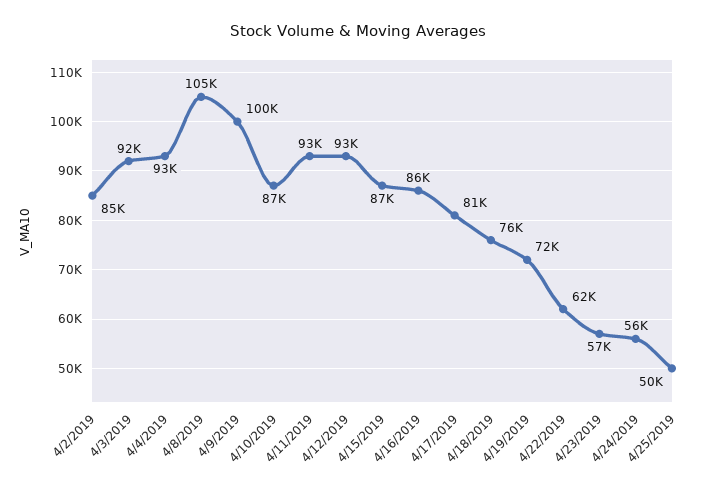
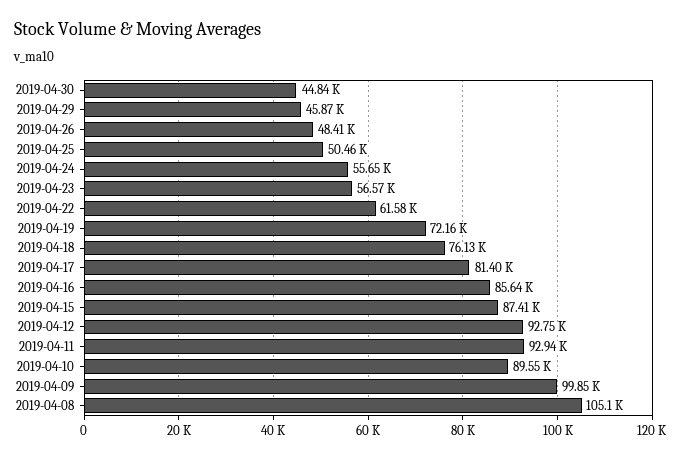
4/2/2019: 85000 -> none
4/3/2019: 92000 -> none
4/4/2019: 93000 -> none
4/10/2019: 87000 -> 89550
2019-04-30: none -> 44840
2019-04-29: none -> 45870
2019-04-26: none -> 48410

